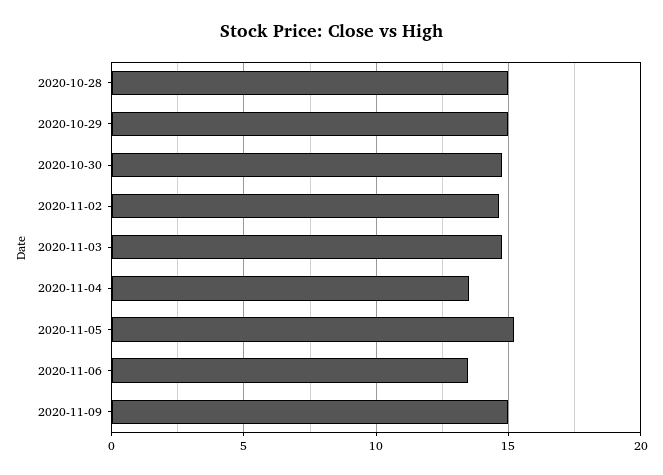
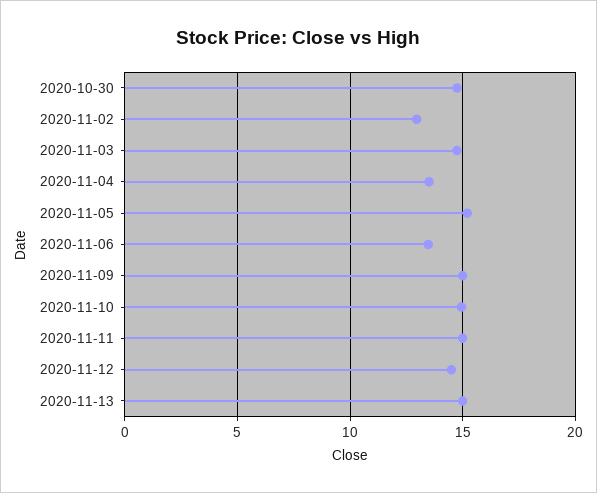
2020-10-28: 15 -> none
2020-10-29: 15 -> none
2020-11-02: 14.5 -> 13
2020-11-10: none -> 15
2020-11-11: none -> 15
2020-11-12: none -> 14.5
2020-11-13: none -> 15

